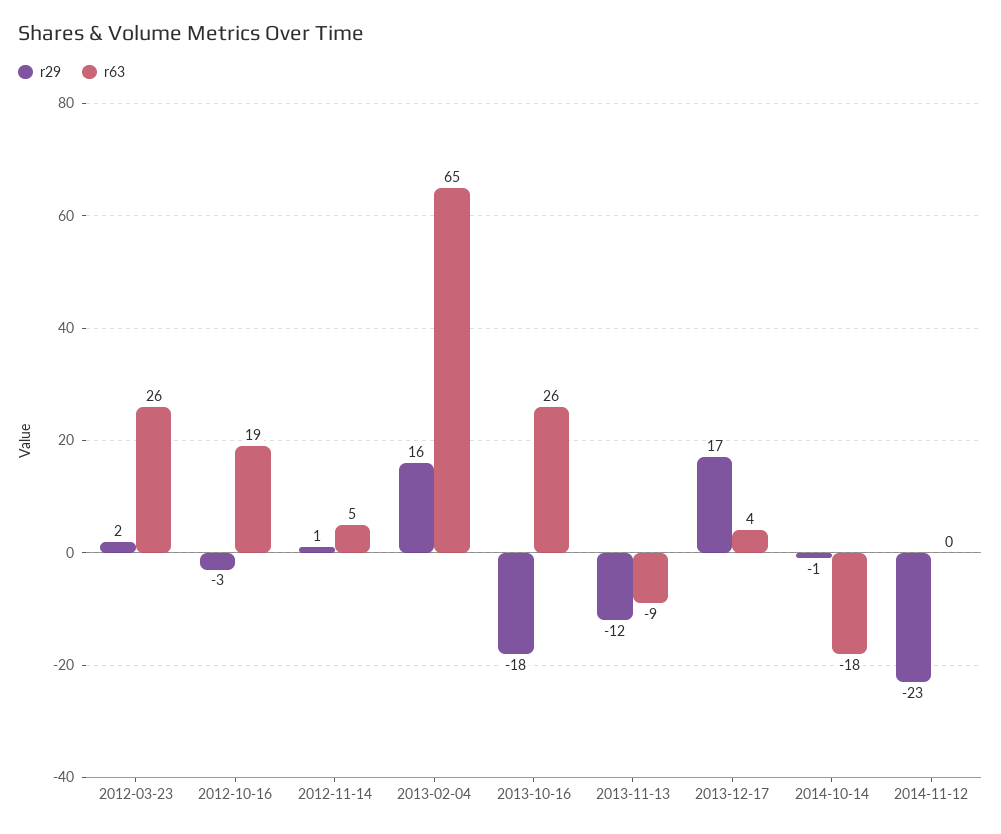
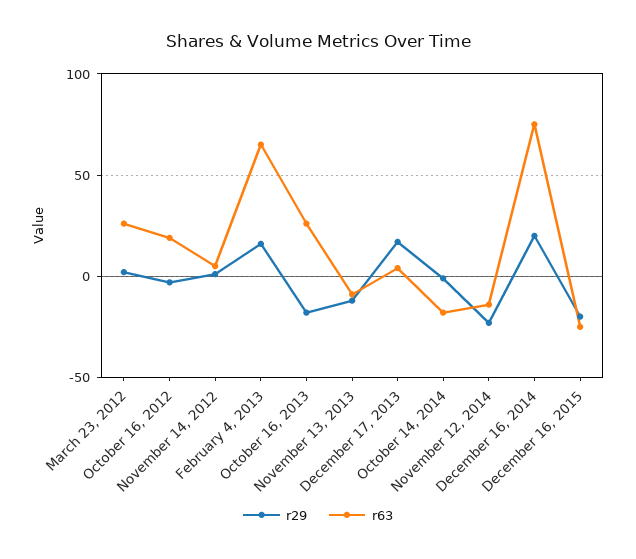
r63, 2014-11-12: 0 -> -15
r29, December 16, 2014: none -> 20
r63, December 16, 2014: none -> 75
r29, December 16, 2015: none -> -20
r63, December 16, 2015: none -> -25

